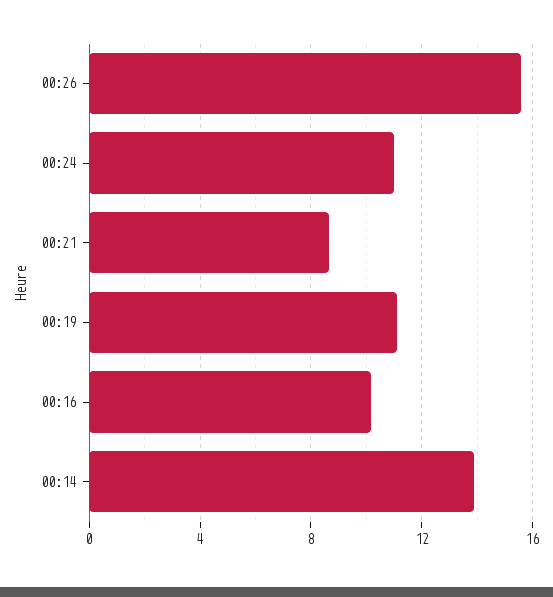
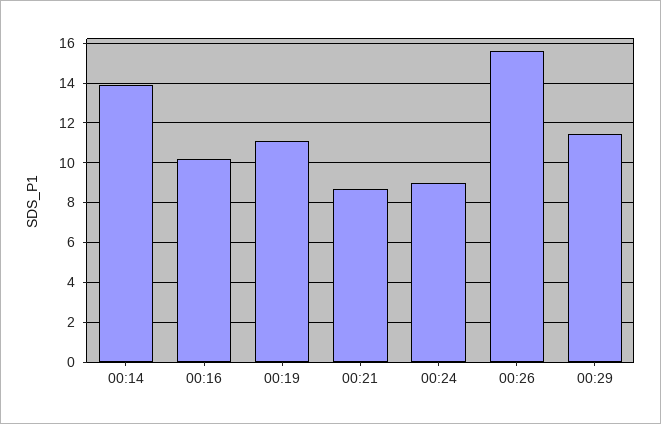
00:24: 11 -> 9
00:29: none -> 11.5

